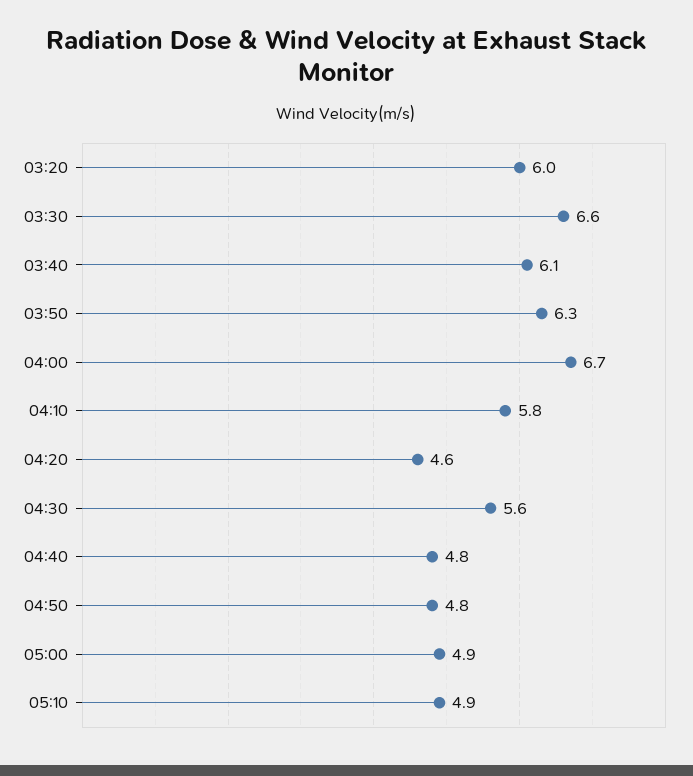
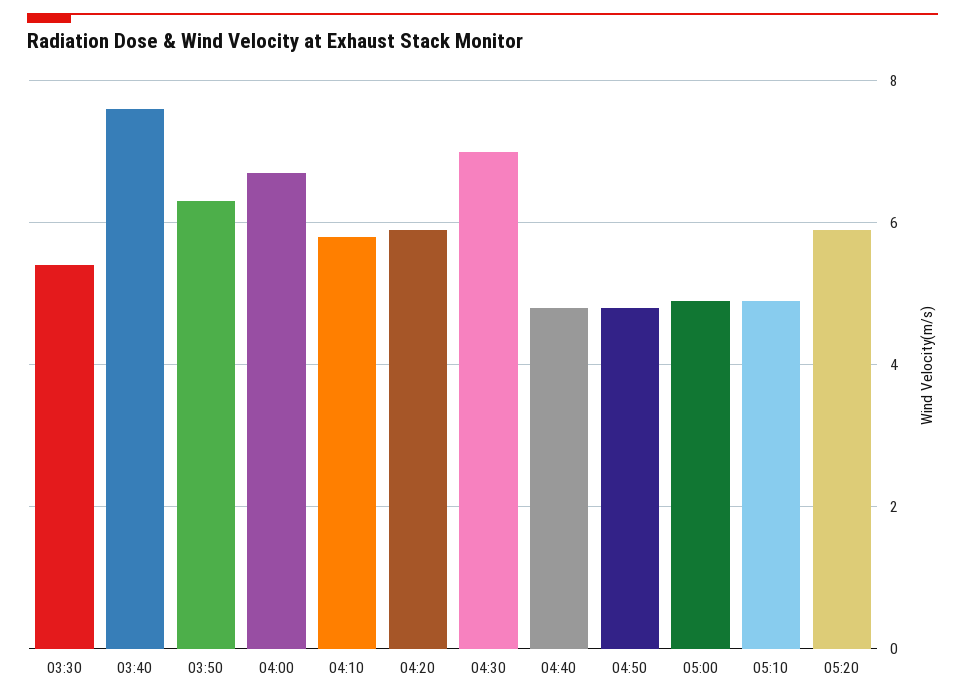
03:20: 6 -> none
03:30: 6.6 -> 5.5
03:40: 6.1 -> 7.5
04:20: 4.6 -> 6
04:30: 5.6 -> 7
05:20: none -> 6

